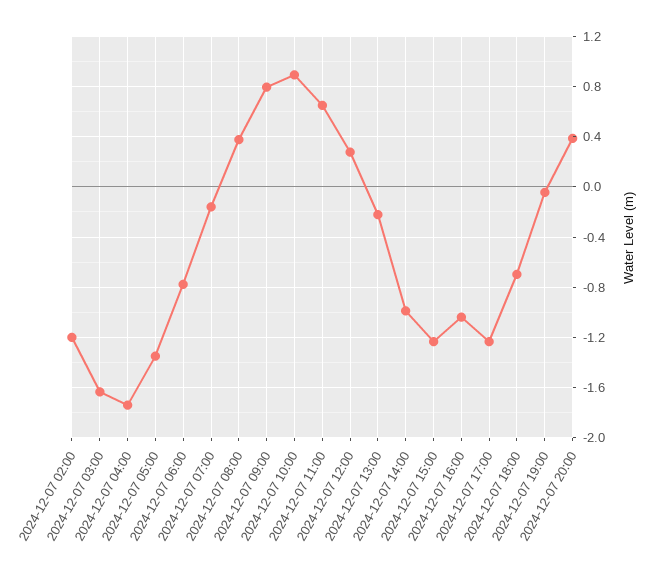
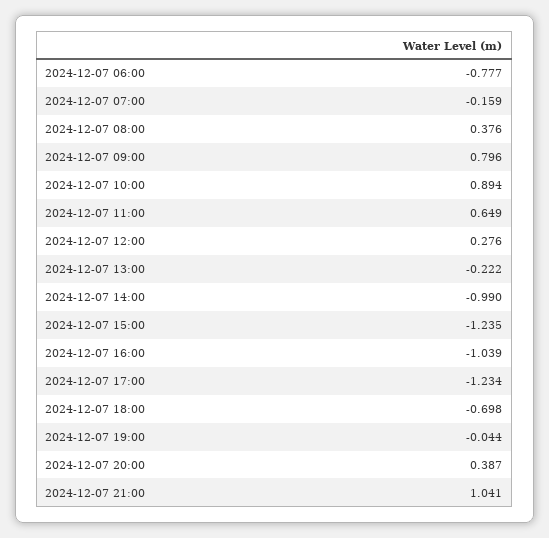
2024-12-07 02:00: -1.2 -> none
2024-12-07 03:00: -1.65 -> none
2024-12-07 04:00: -1.75 -> none
2024-12-07 05:00: -1.35 -> none
2024-12-07 21:00: none -> 1.041

